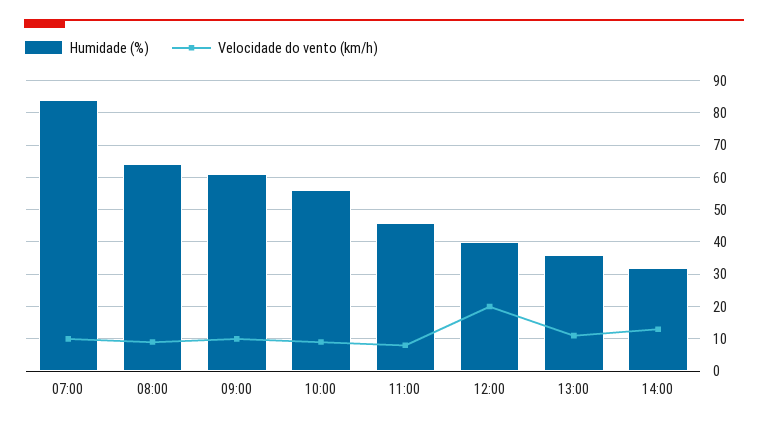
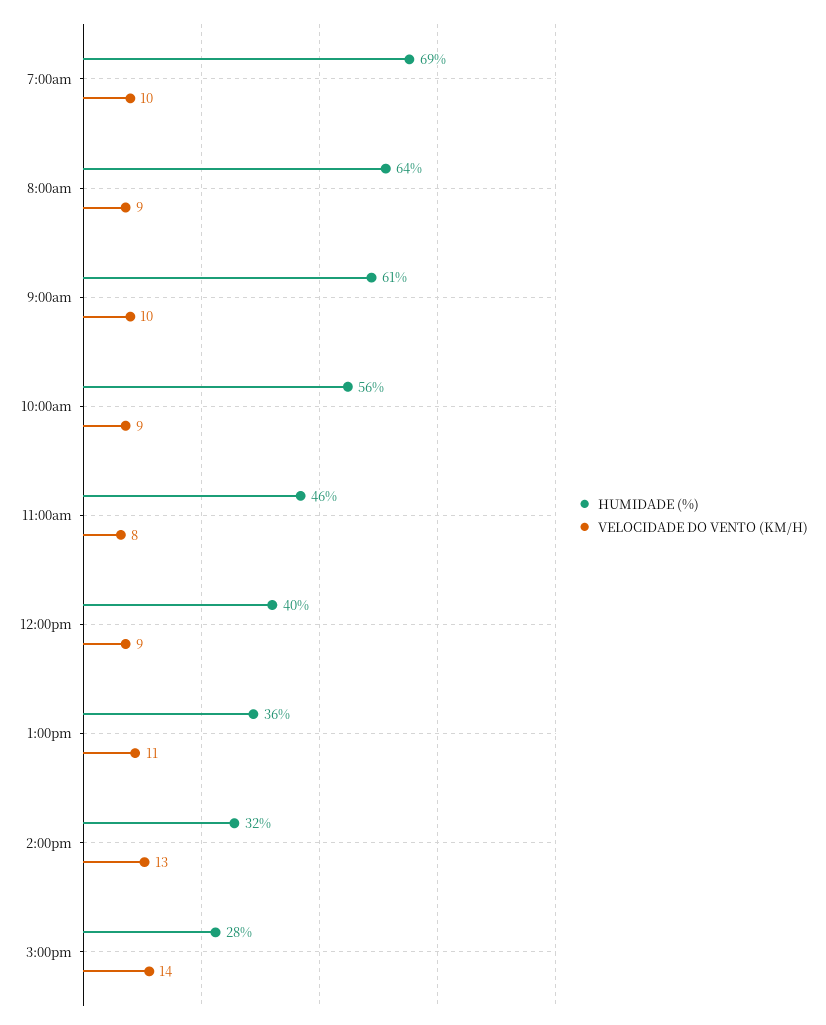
Humidade (%), 07:00: 85 -> 69
Velocidade do vento (km/h), 12:00: 20 -> 9
Humidade (%), 3:00pm: none -> 28
Velocidade do vento (km/h), 3:00pm: none -> 14

